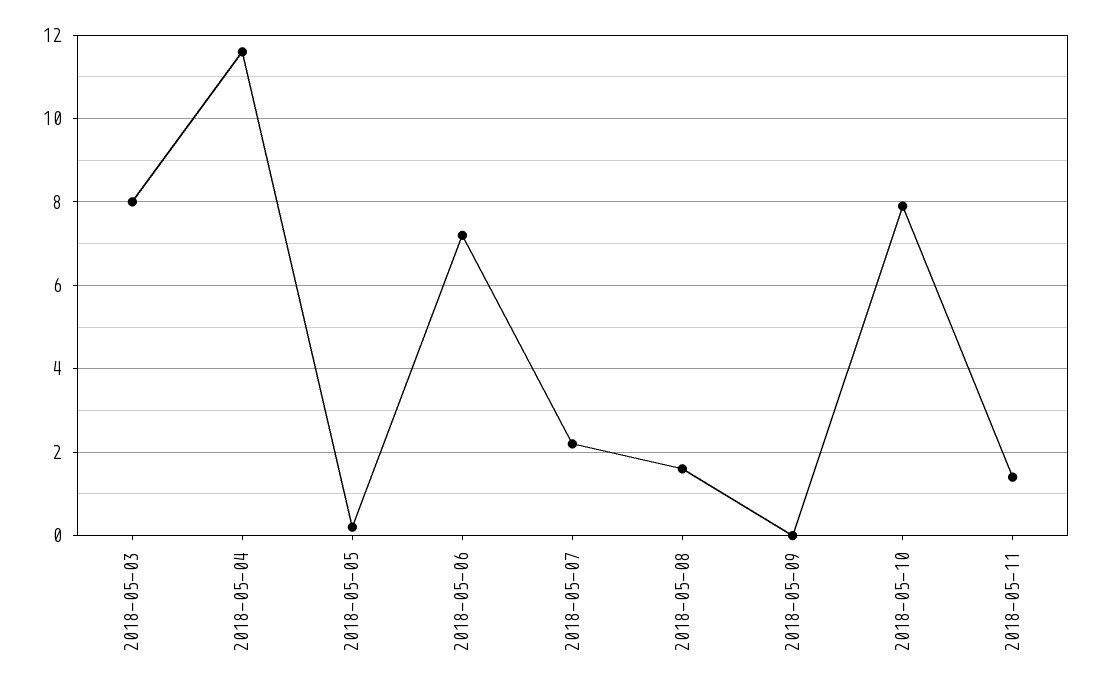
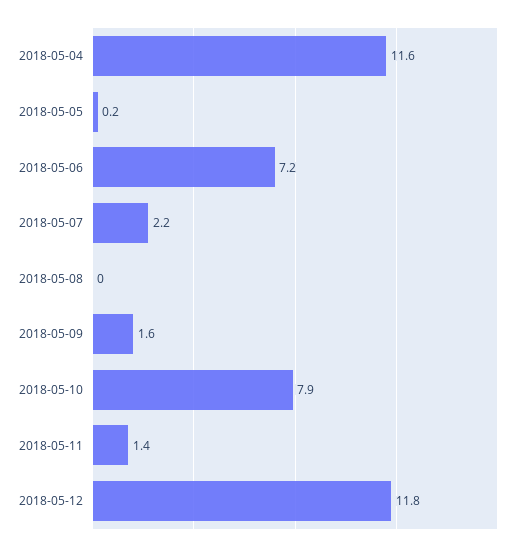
2018-05-03: 8 -> none
2018-05-08: 1.5 -> 0
2018-05-09: 0 -> 1.6
2018-05-12: none -> 11.8

